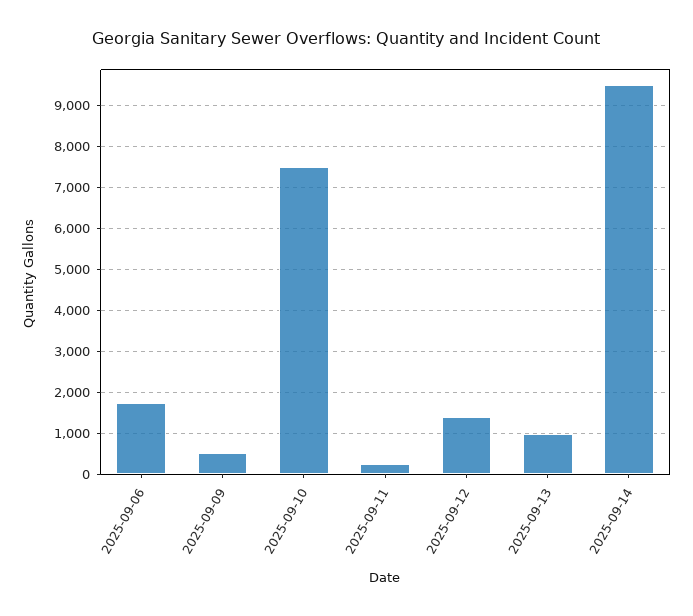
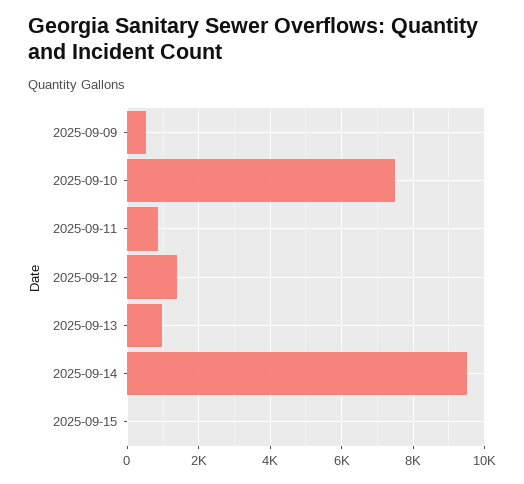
2025-09-06: 1800 -> none
2025-09-11: 200 -> 800
2025-09-15: none -> 0

